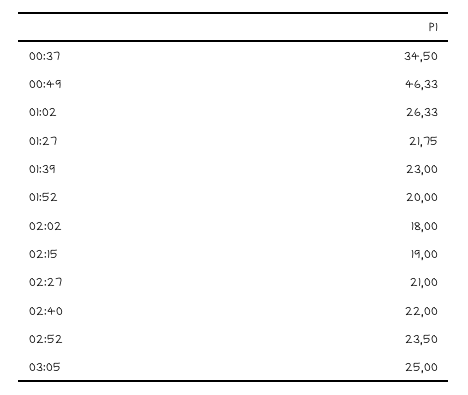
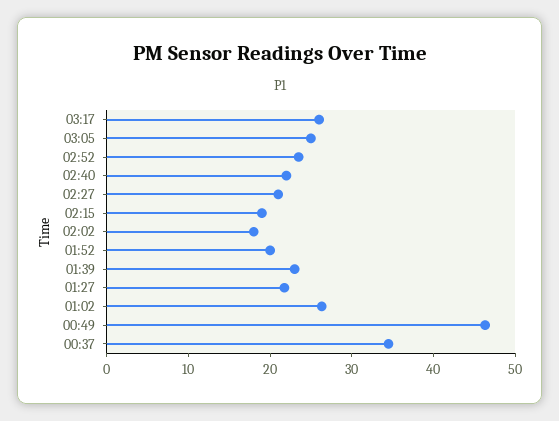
03:17: none -> 26

